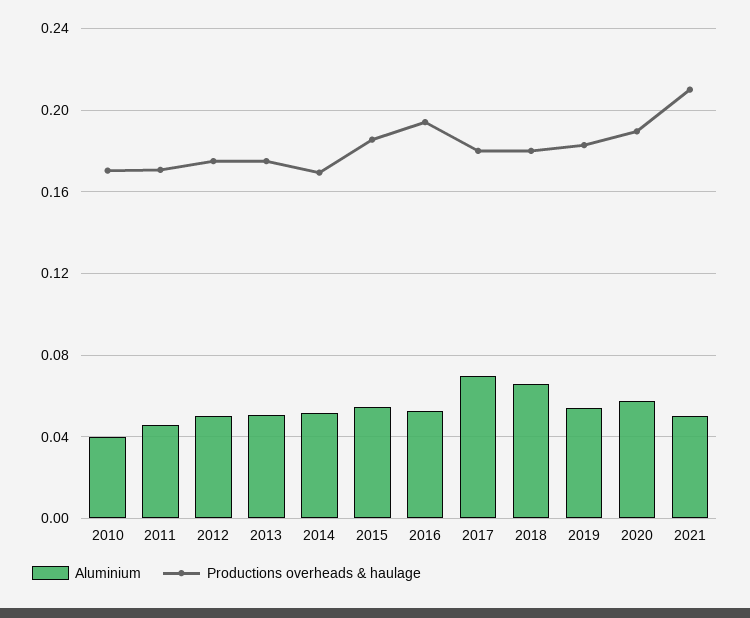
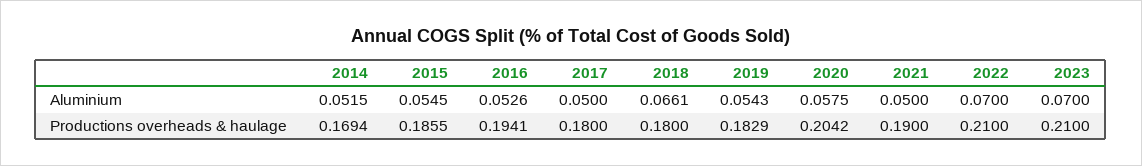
Aluminium, 2010: 0.04 -> none
Productions overheads & haulage, 2010: 0.17 -> none
Aluminium, 2011: 0.045 -> none
Productions overheads & haulage, 2011: 0.17 -> none
Aluminium, 2012: 0.05 -> none
Productions overheads & haulage, 2012: 0.175 -> none
Aluminium, 2013: 0.05 -> none
Productions overheads & haulage, 2013: 0.175 -> none
Aluminium, 2017: 0.07 -> 0.05
Productions overheads & haulage, 2020: 0.19 -> 0.2042
Productions overheads & haulage, 2021: 0.21 -> 0.19
Aluminium, 2022: none -> 0.07
Aluminium, 2023: none -> 0.07
Productions overheads & haulage, 2022: none -> 0.21
Productions overheads & haulage, 2023: none -> 0.21

